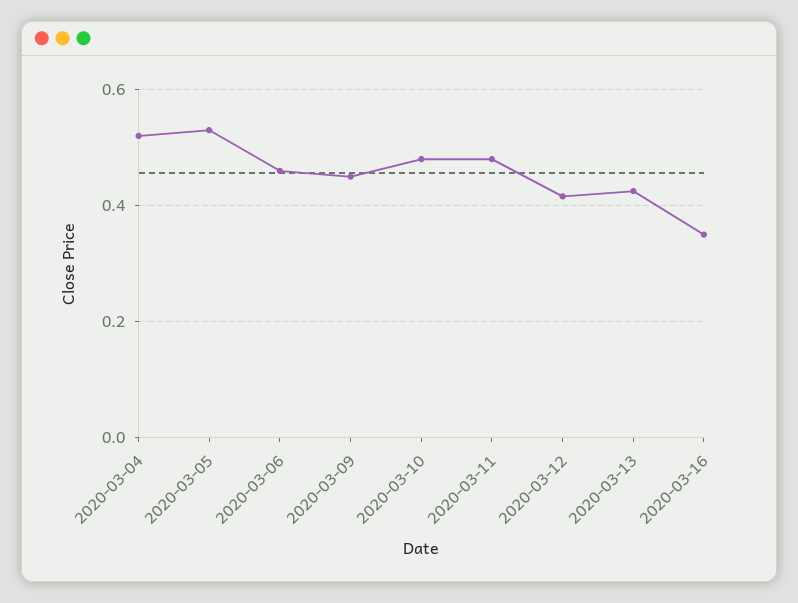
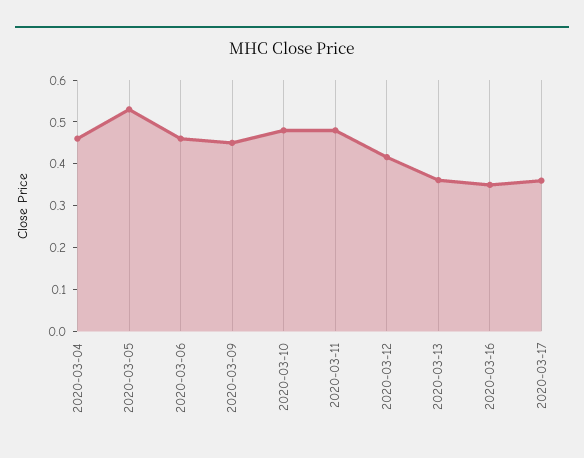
2020-03-04: 0.52 -> 0.46
2020-03-13: 0.42 -> 0.36
2020-03-17: none -> 0.36

